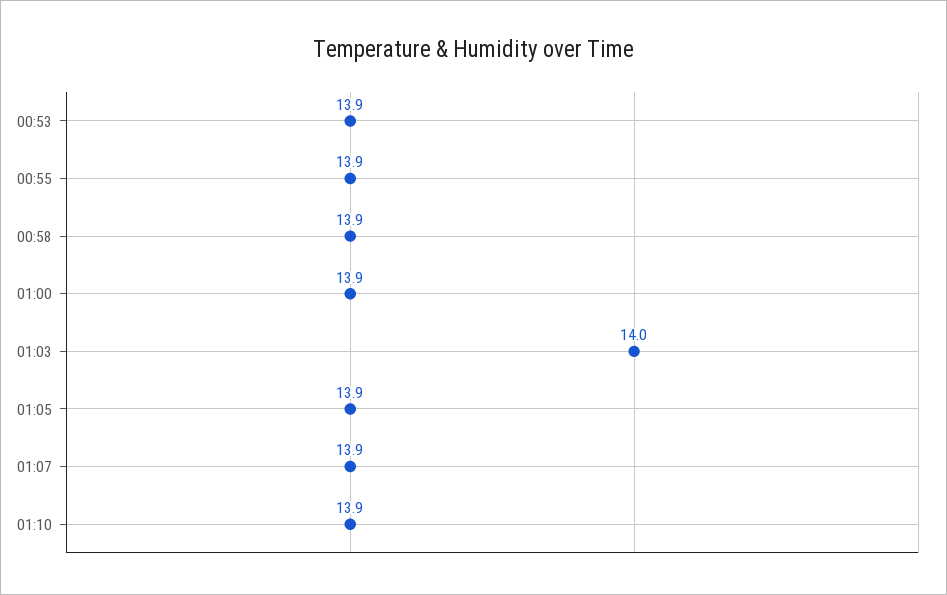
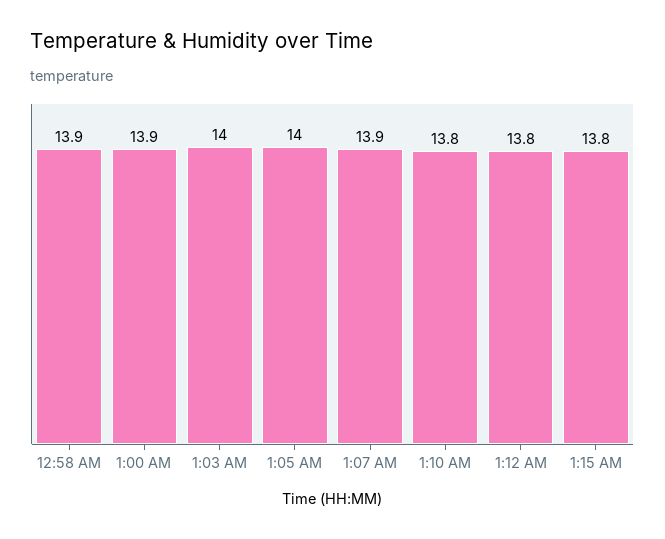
00:53: 13.9 -> none
00:55: 13.9 -> none
01:05: 13.9 -> 14
01:10: 13.9 -> 13.8
1:12 AM: none -> 13.8
1:15 AM: none -> 13.8

